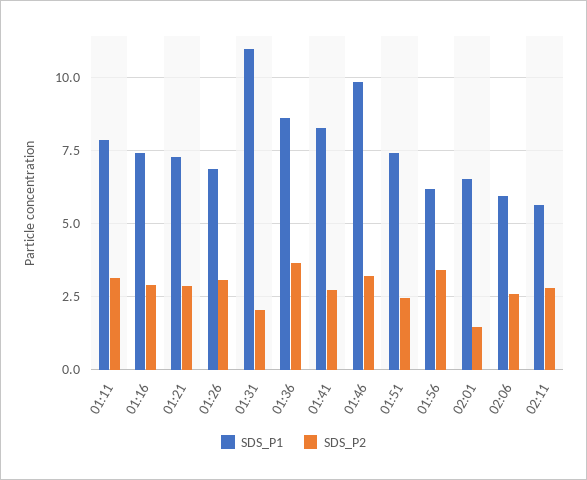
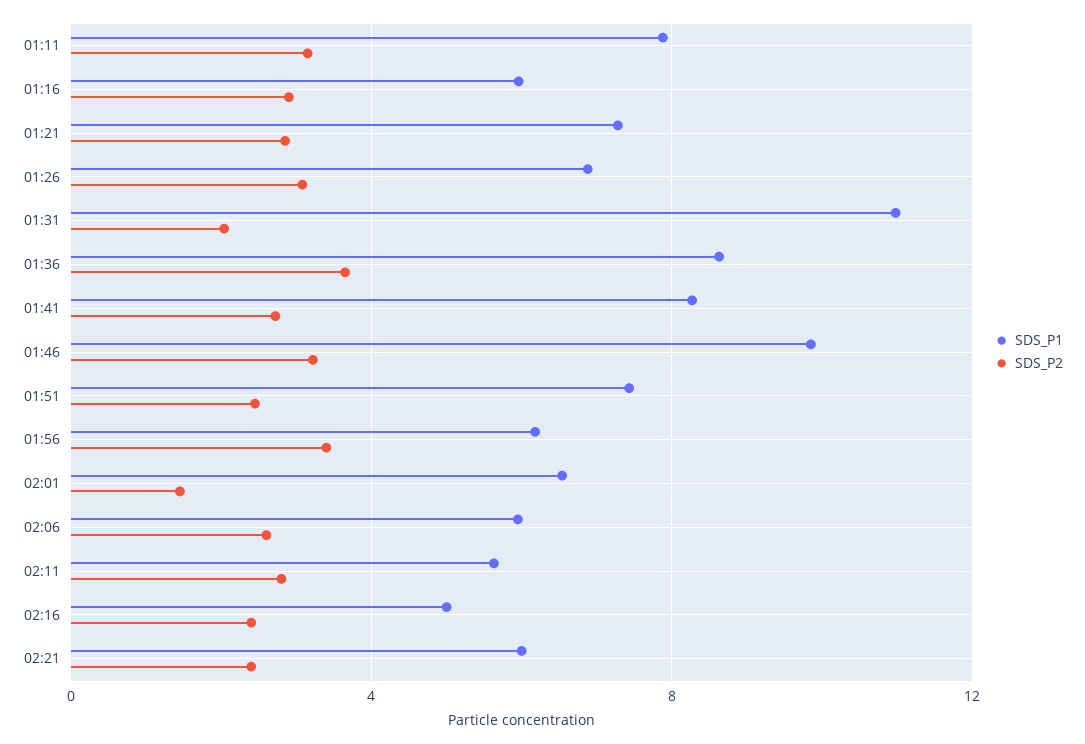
SDS_P1, 01:16: 7.5 -> 6
SDS_P1, 02:16: none -> 5
SDS_P2, 02:16: none -> 2.5
SDS_P1, 02:21: none -> 6
SDS_P2, 02:21: none -> 2.5

